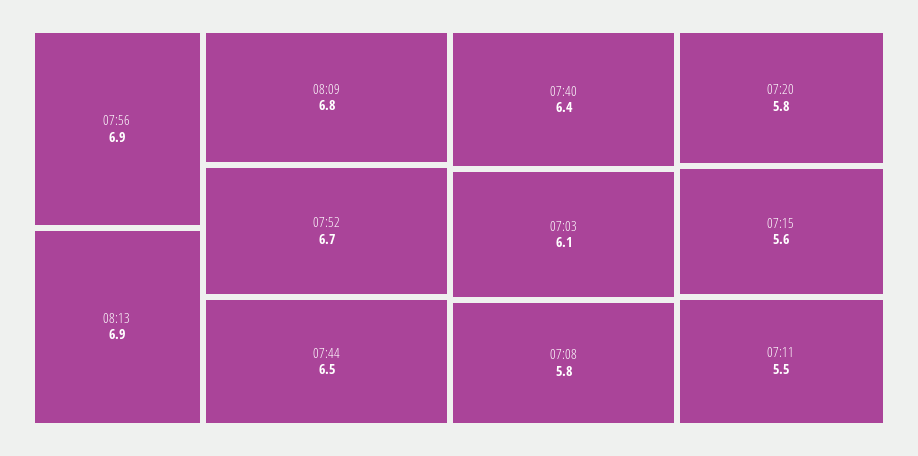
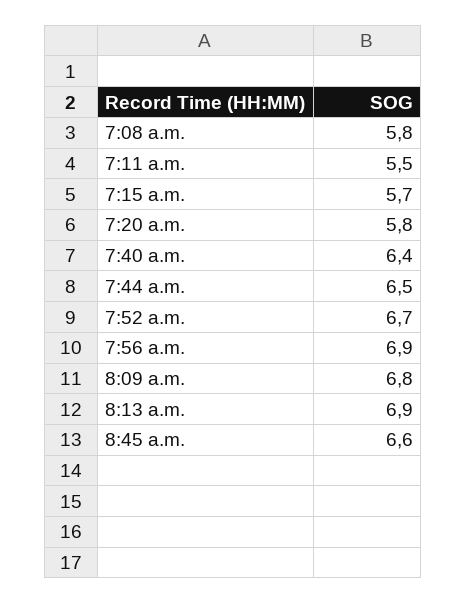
07:03: 6.1 -> none
07:15: 5.6 -> 5.7
8:45 a.m.: none -> 6.6

